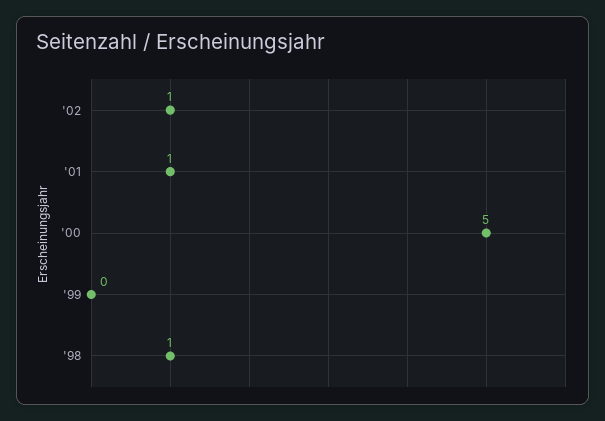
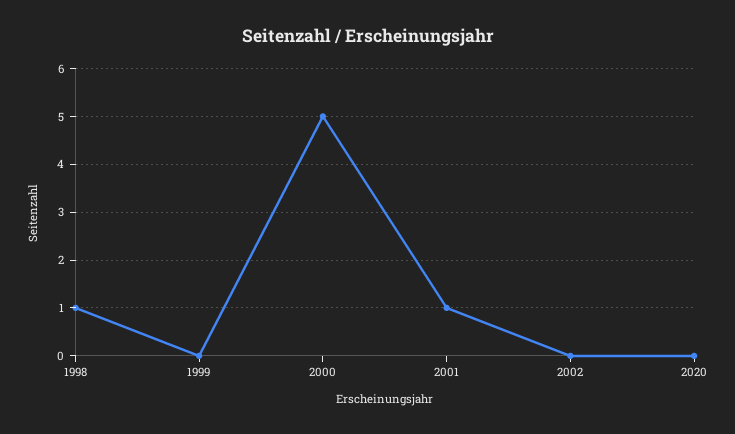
'02: 1 -> 0
2020: none -> 0

